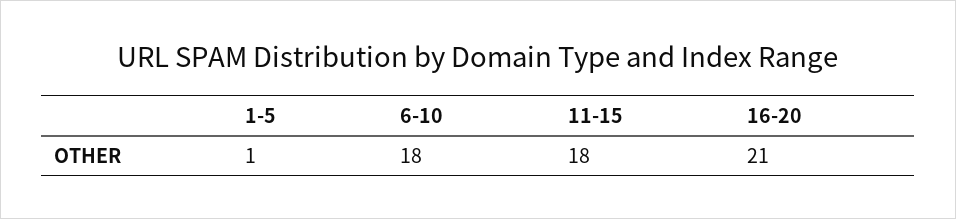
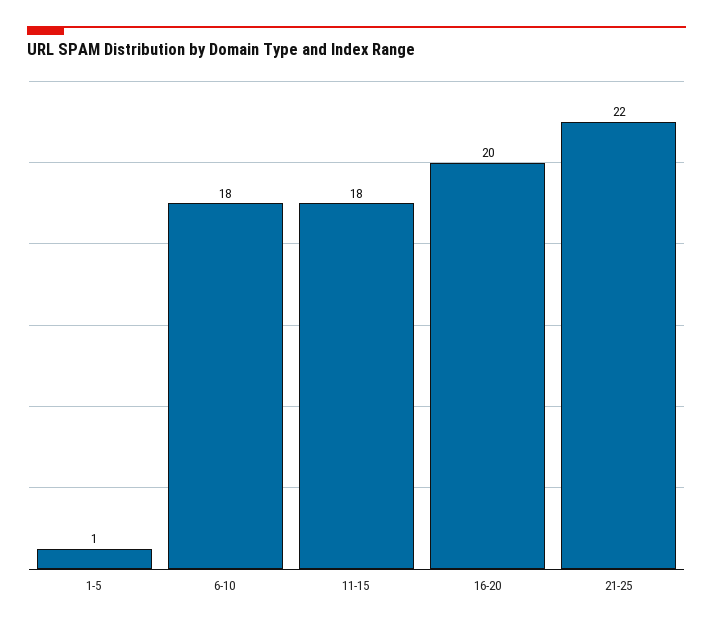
16-20: 21 -> 20
21-25: none -> 22

